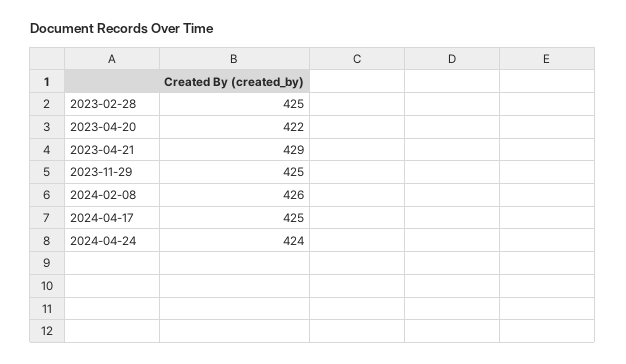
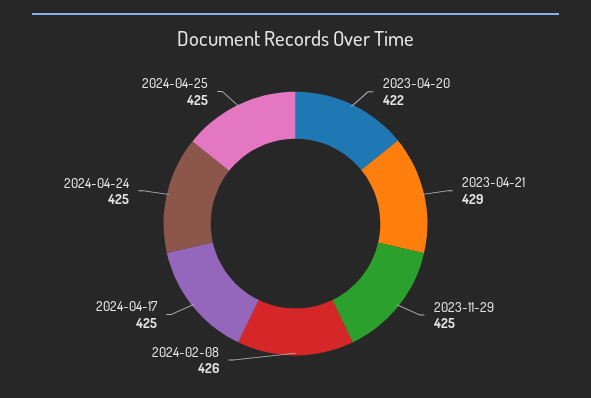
2023-02-28: 425 -> none
2024-04-24: 424 -> 425
2024-04-25: none -> 425

